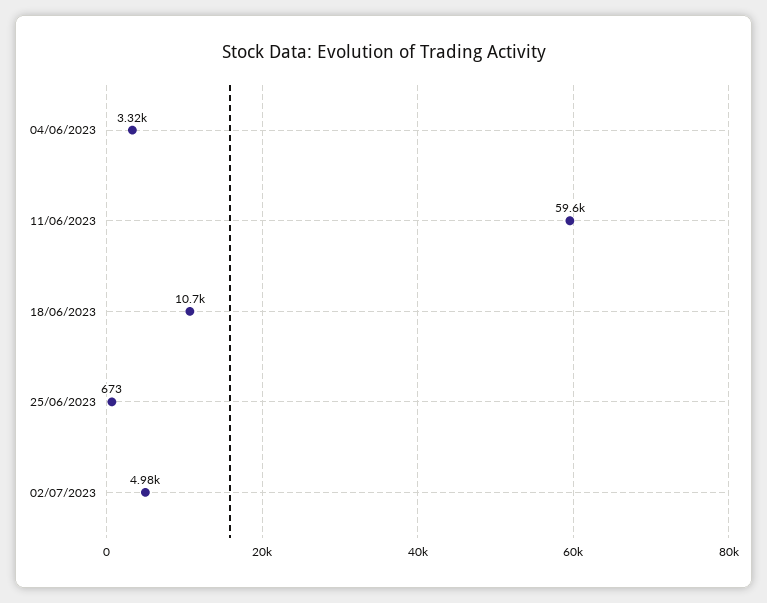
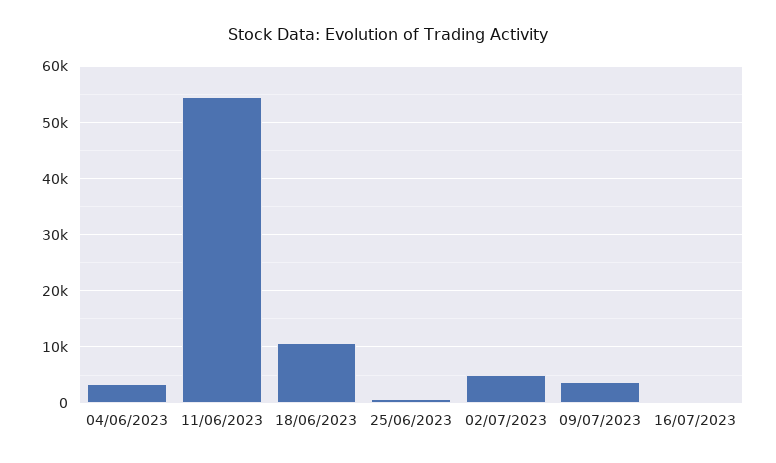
11/06/2023: 59600 -> 54000
09/07/2023: none -> 4000
16/07/2023: none -> 0

